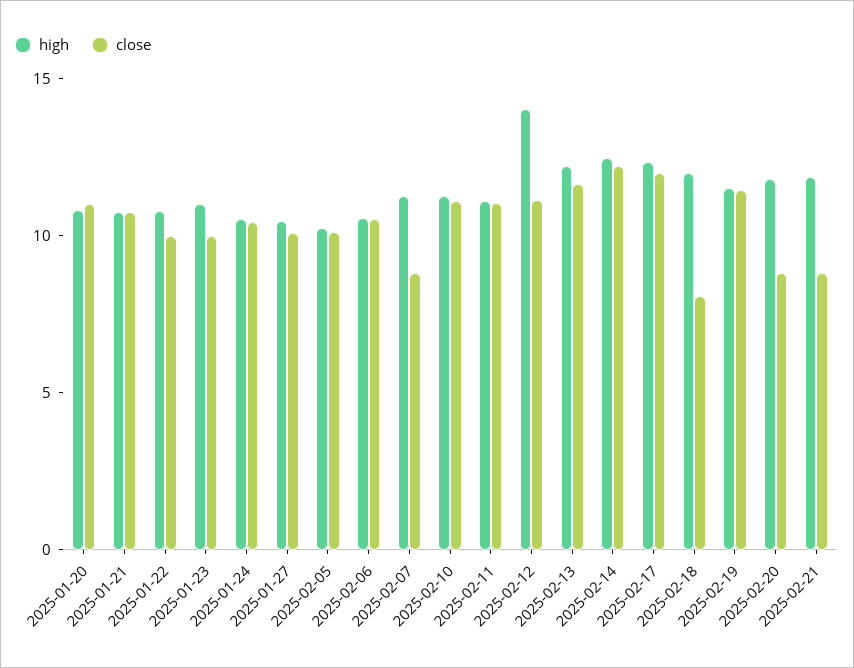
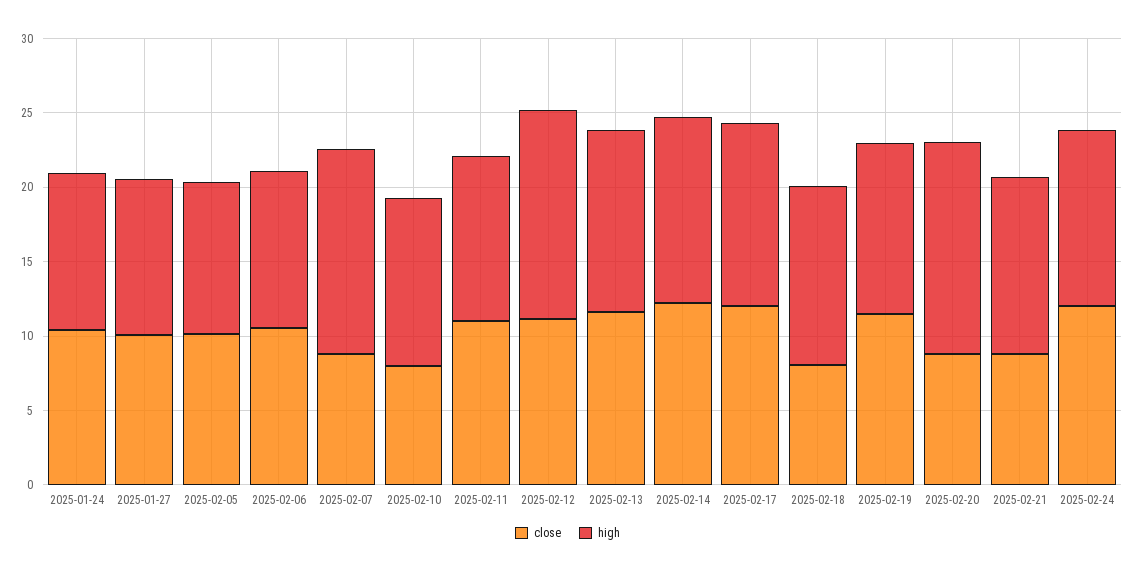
high, 2025-01-20: 11 -> none
close, 2025-01-20: 11 -> none
high, 2025-01-21: 11 -> none
close, 2025-01-21: 11 -> none
high, 2025-01-22: 11 -> none
close, 2025-01-22: 10 -> none
high, 2025-01-23: 11 -> none
close, 2025-01-23: 10 -> none
high, 2025-02-07: 11 -> 14
close, 2025-02-10: 11 -> 8
high, 2025-02-20: 12 -> 14
close, 2025-02-24: none -> 12
high, 2025-02-24: none -> 12

